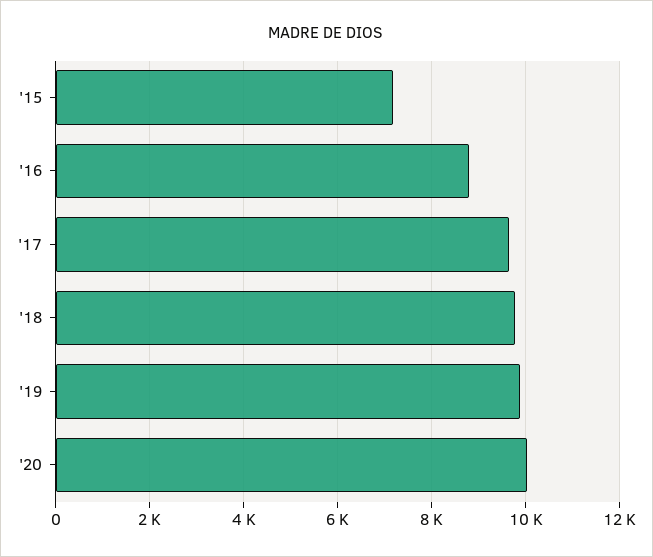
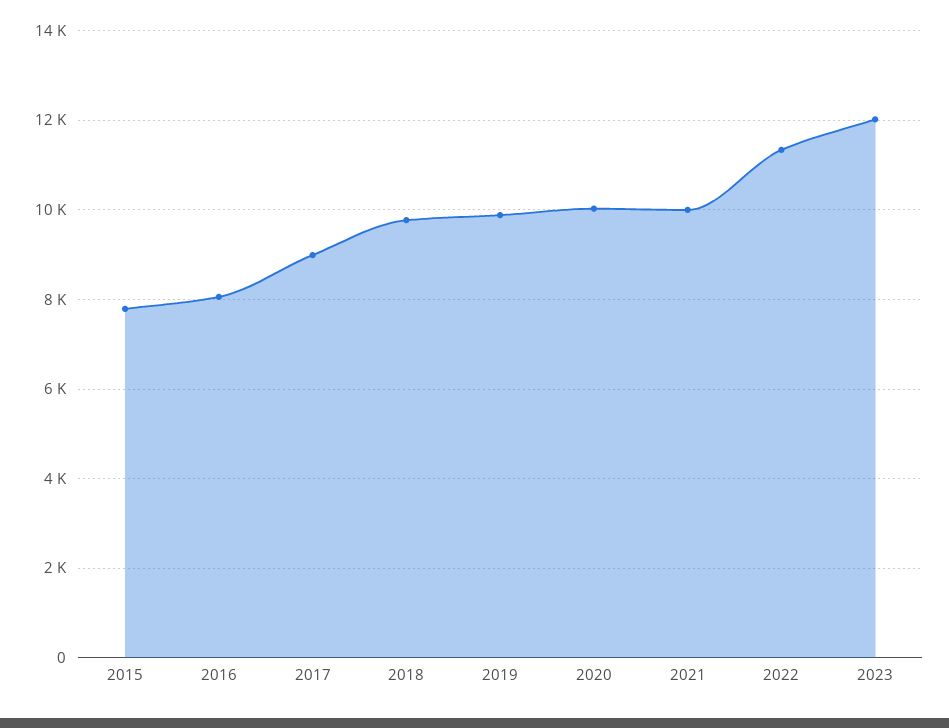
'15: 7200 -> 7800
'16: 8800 -> 8000
'17: 9600 -> 9000
2021: none -> 10000
2022: none -> 11400
2023: none -> 12000

